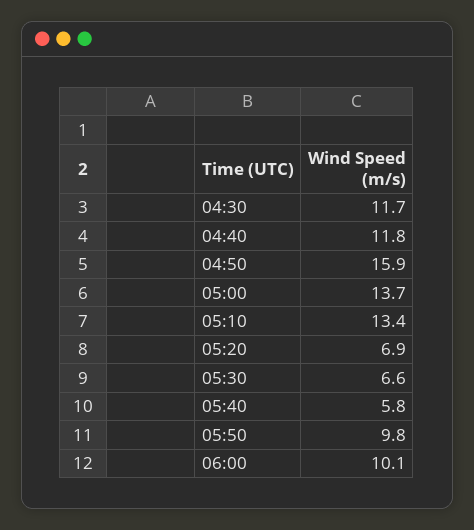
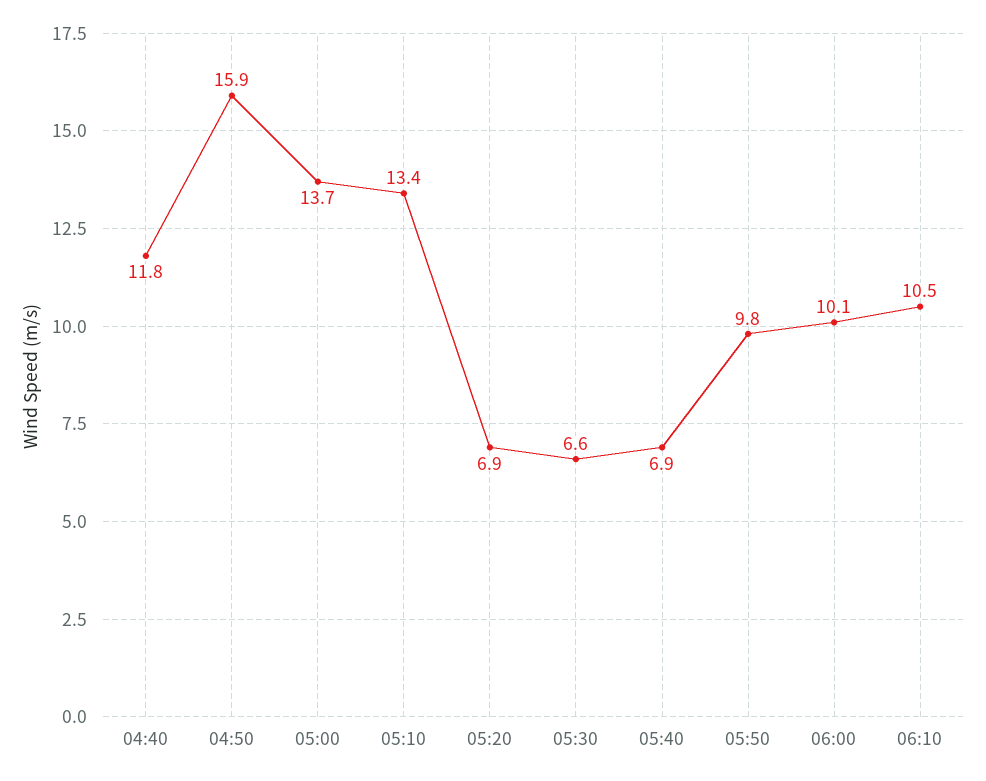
04:30: 11.7 -> none
05:40: 5.8 -> 6.9
06:10: none -> 10.5

